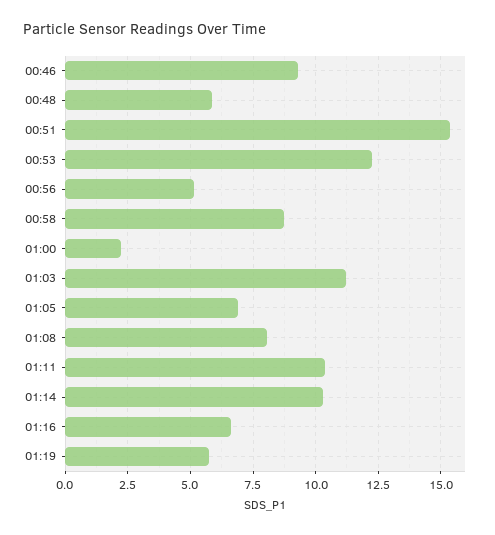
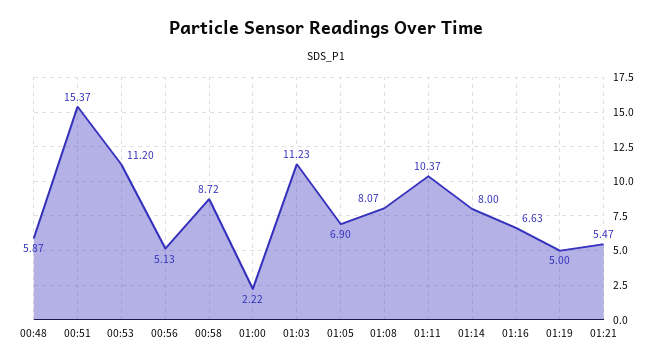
00:46: 9.25 -> none
00:53: 12.25 -> 11.2
01:14: 10.25 -> 8
01:19: 5.75 -> 5
01:21: none -> 5.47

